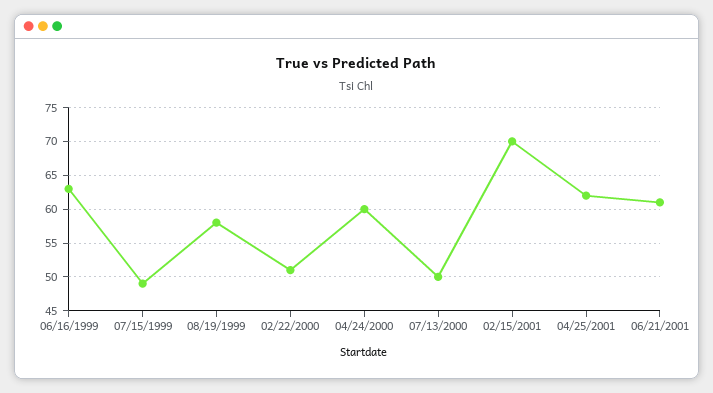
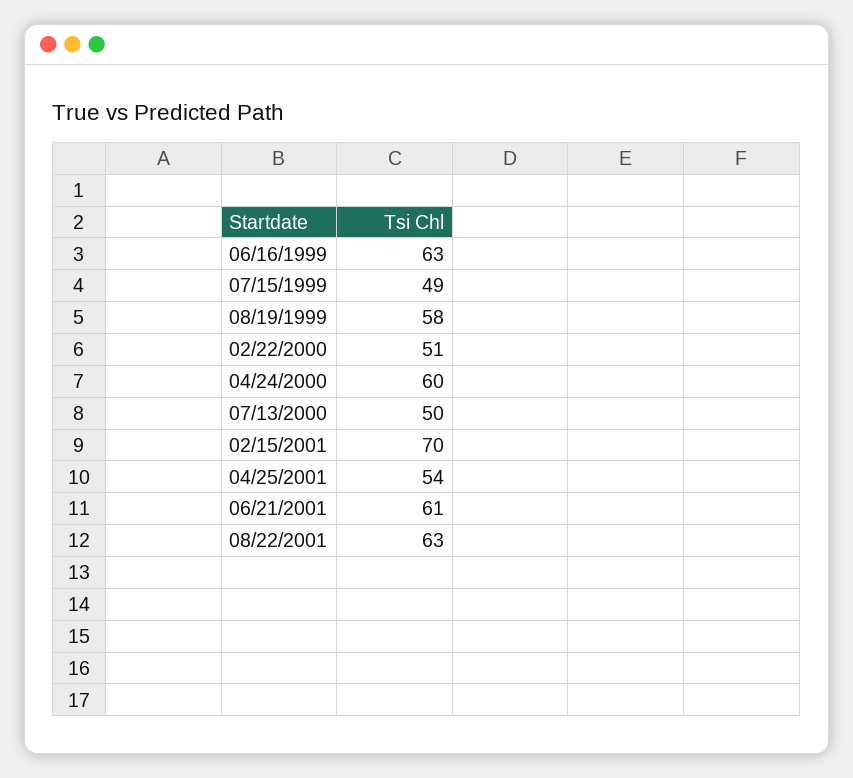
04/25/2001: 62 -> 54
08/22/2001: none -> 63

